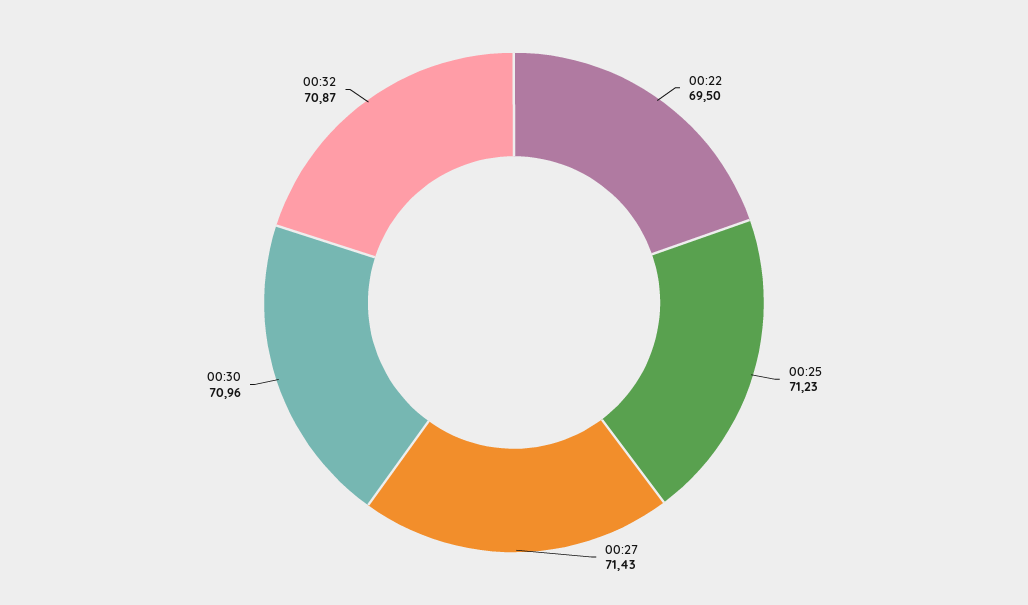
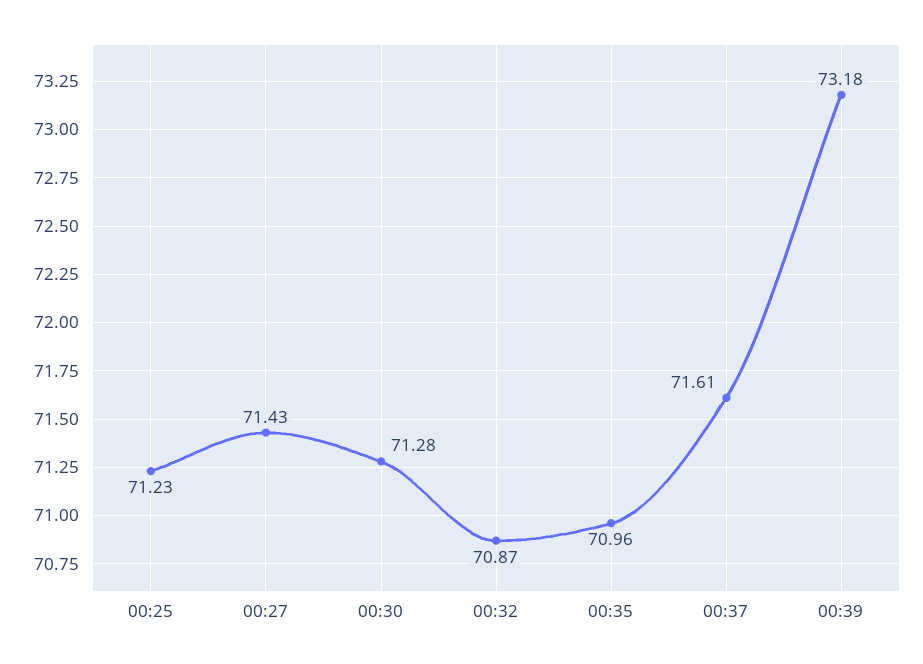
00:22: 69.5 -> none
00:30: 70.96 -> 71.28
00:35: none -> 70.96
00:37: none -> 71.61
00:39: none -> 73.18

